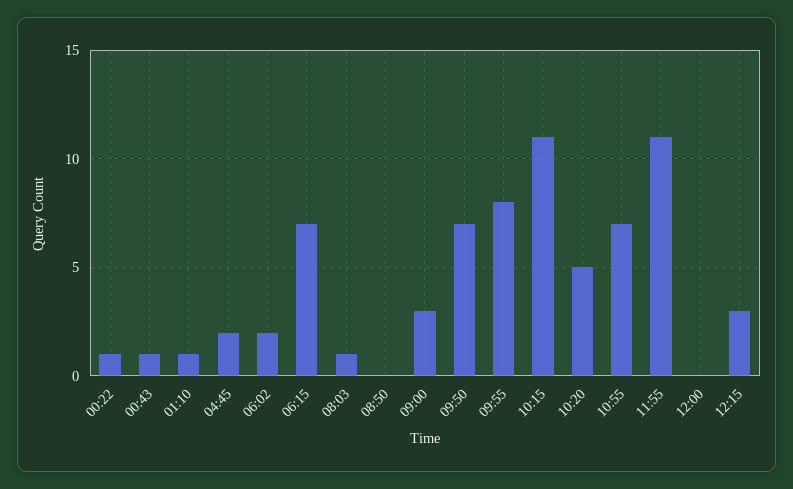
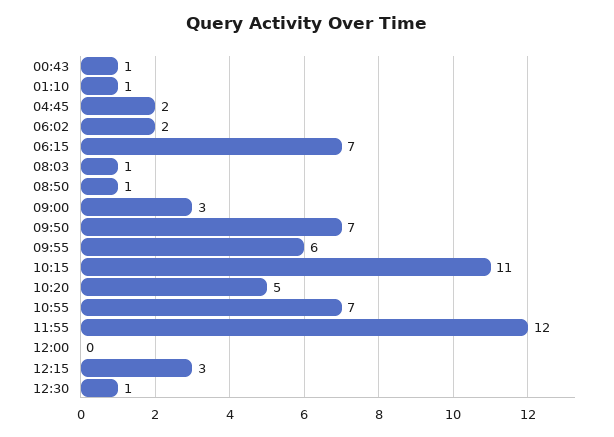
00:22: 1 -> none
08:50: 0 -> 1
09:55: 8 -> 6
11:55: 11 -> 12
12:30: none -> 1

